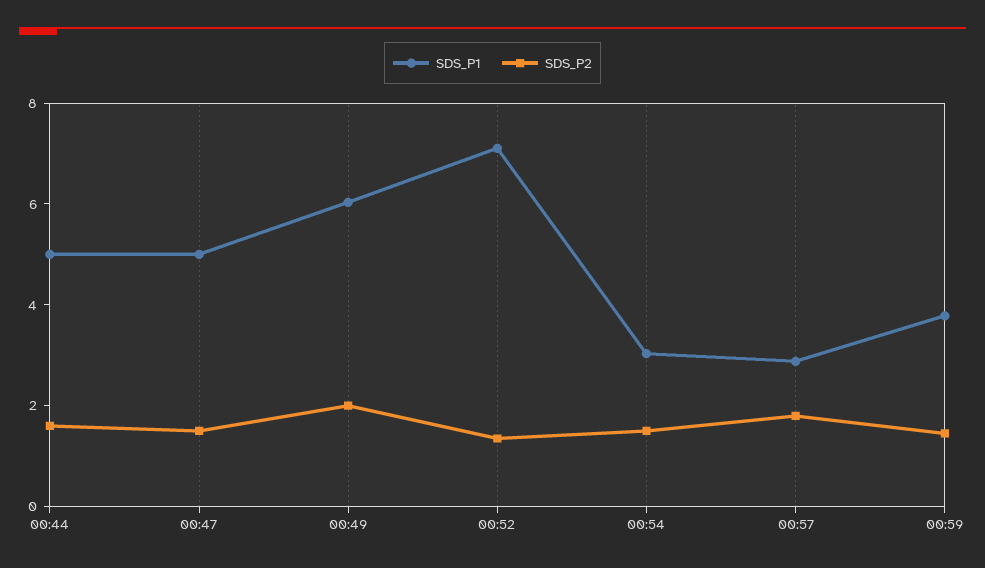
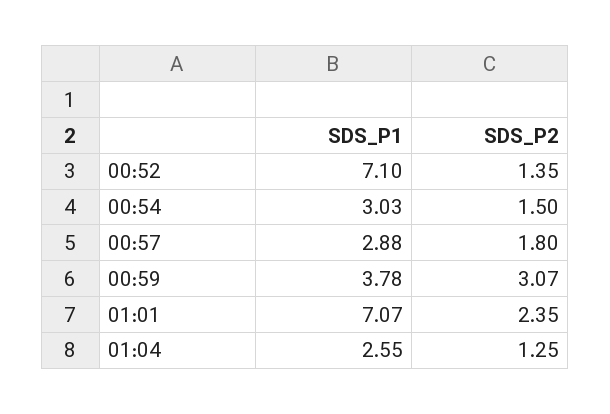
SDS_P1, 00:44: 5 -> none
SDS_P2, 00:44: 1.5 -> none
SDS_P1, 00:47: 5 -> none
SDS_P2, 00:47: 1.5 -> none
SDS_P1, 00:49: 6 -> none
SDS_P2, 00:49: 2 -> none
SDS_P2, 00:59: 1.5 -> 3.07
SDS_P1, 01:01: none -> 7.07
SDS_P2, 01:01: none -> 2.35
SDS_P1, 01:04: none -> 2.55
SDS_P2, 01:04: none -> 1.25

